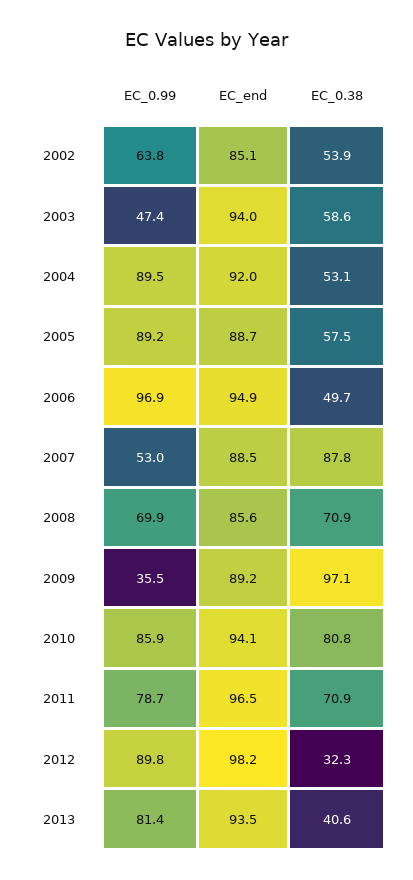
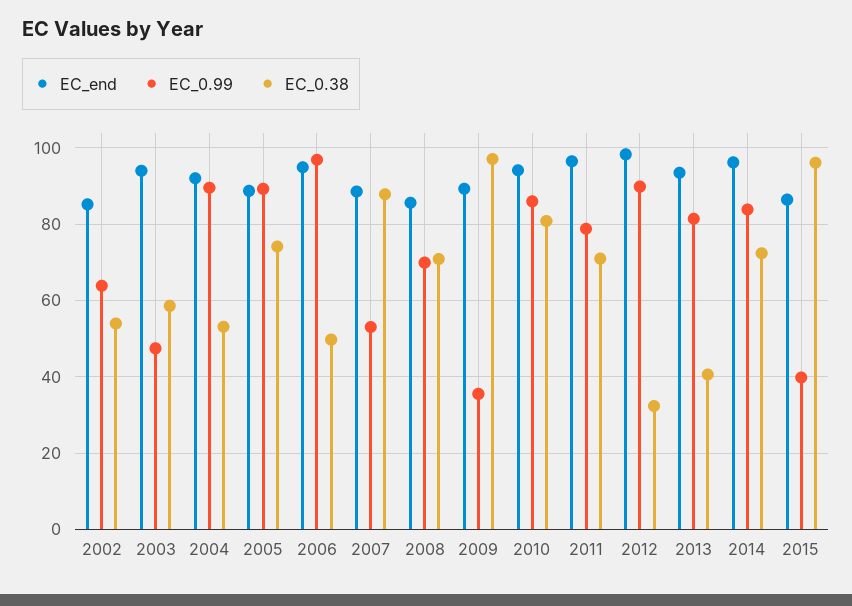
EC_0.38, 2005: 57.5 -> 74
EC_end, 2014: none -> 96
EC_0.99, 2014: none -> 84
EC_0.38, 2014: none -> 72
EC_end, 2015: none -> 86
EC_0.99, 2015: none -> 40
EC_0.38, 2015: none -> 96

